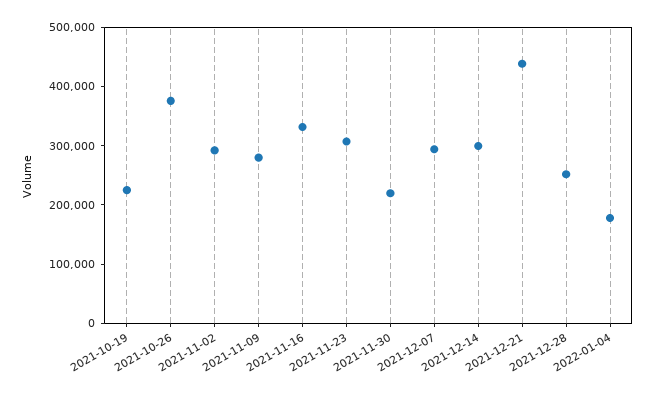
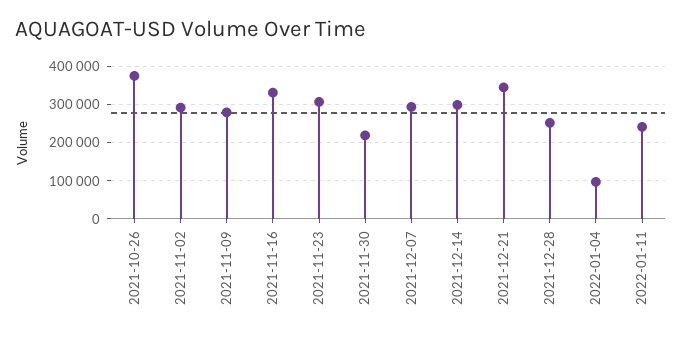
2021-10-19: 220000 -> none
2021-12-21: 440000 -> 340000
2022-01-04: 180000 -> 100000
2022-01-11: none -> 240000

